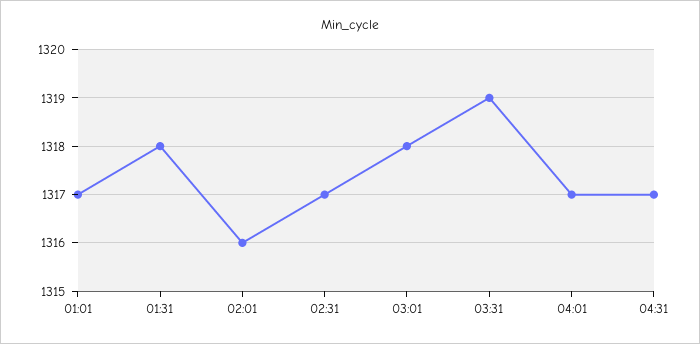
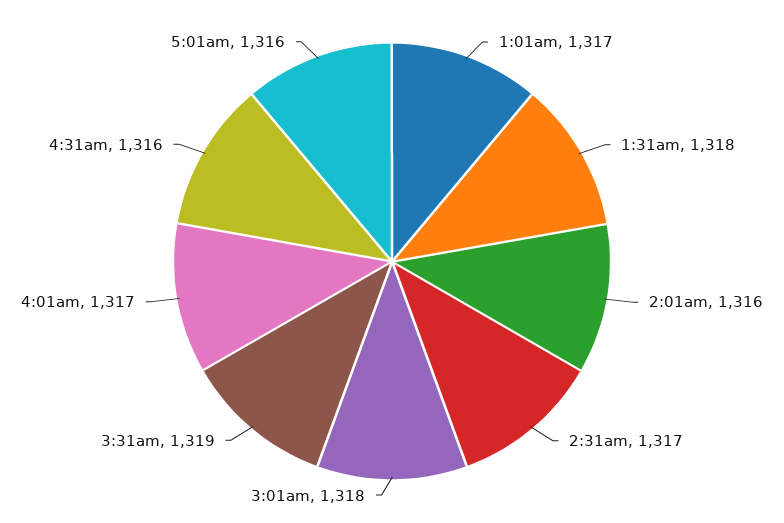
04:31: 1317 -> 1316
5:01am: none -> 1316

